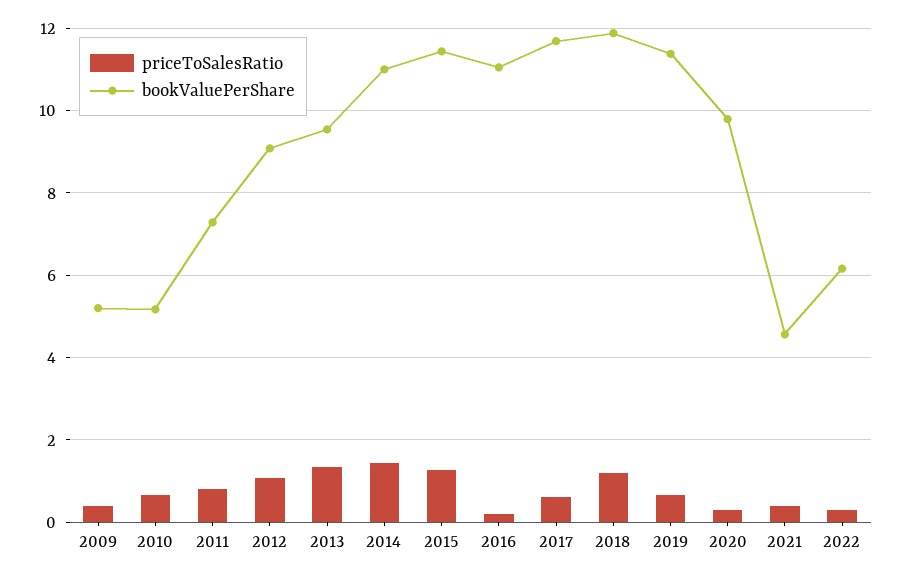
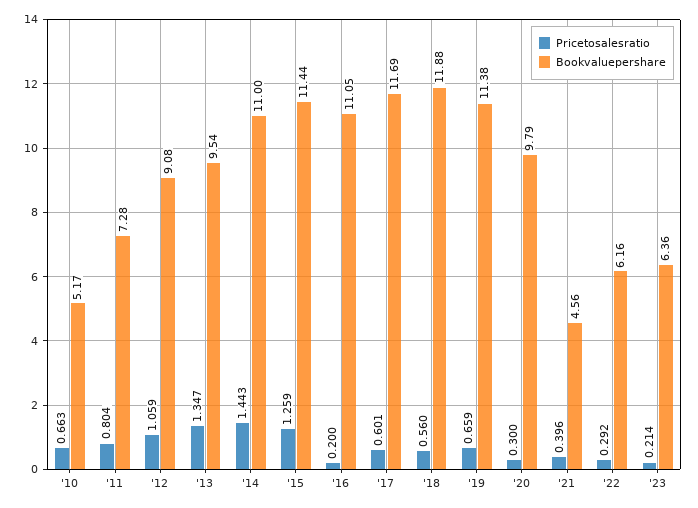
priceToSalesRatio, 2009: 0.4 -> none
bookValuePerShare, 2009: 5.2 -> none
priceToSalesRatio, 2018: 1.2 -> 0.56
priceToSalesRatio, '23: none -> 0.214
bookValuePerShare, '23: none -> 6.36

